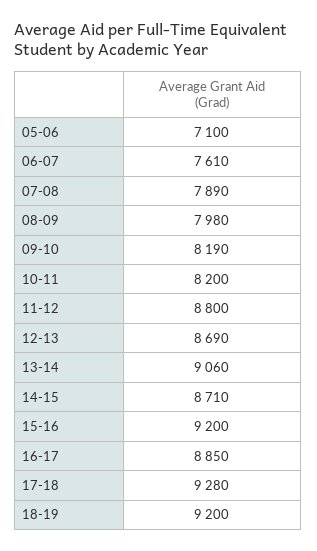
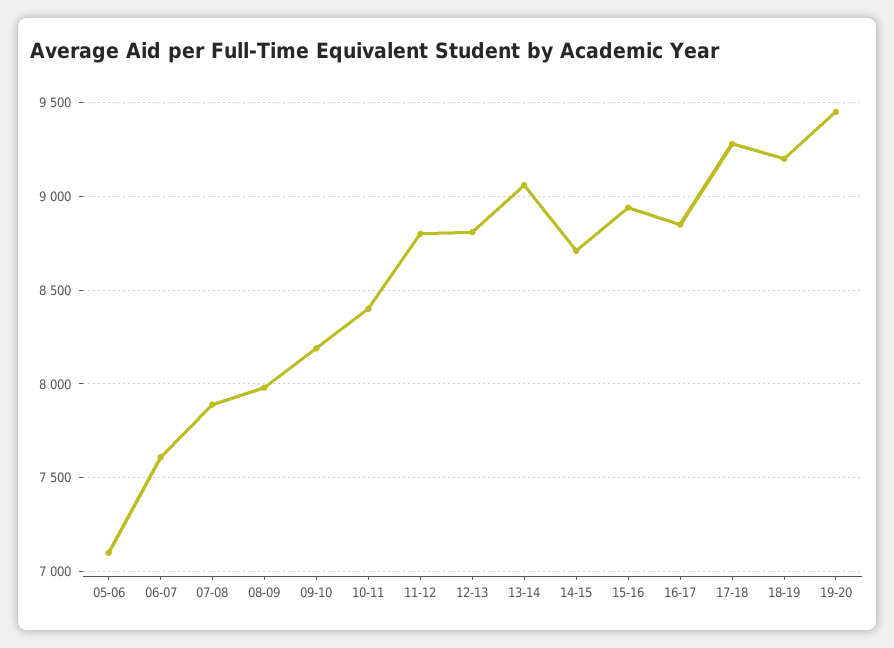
10-11: 8200 -> 8400
12-13: 8690 -> 8800
15-16: 9200 -> 8950
19-20: none -> 9450

